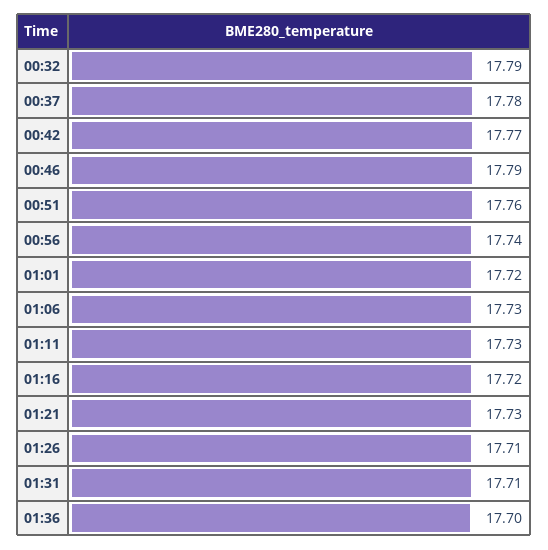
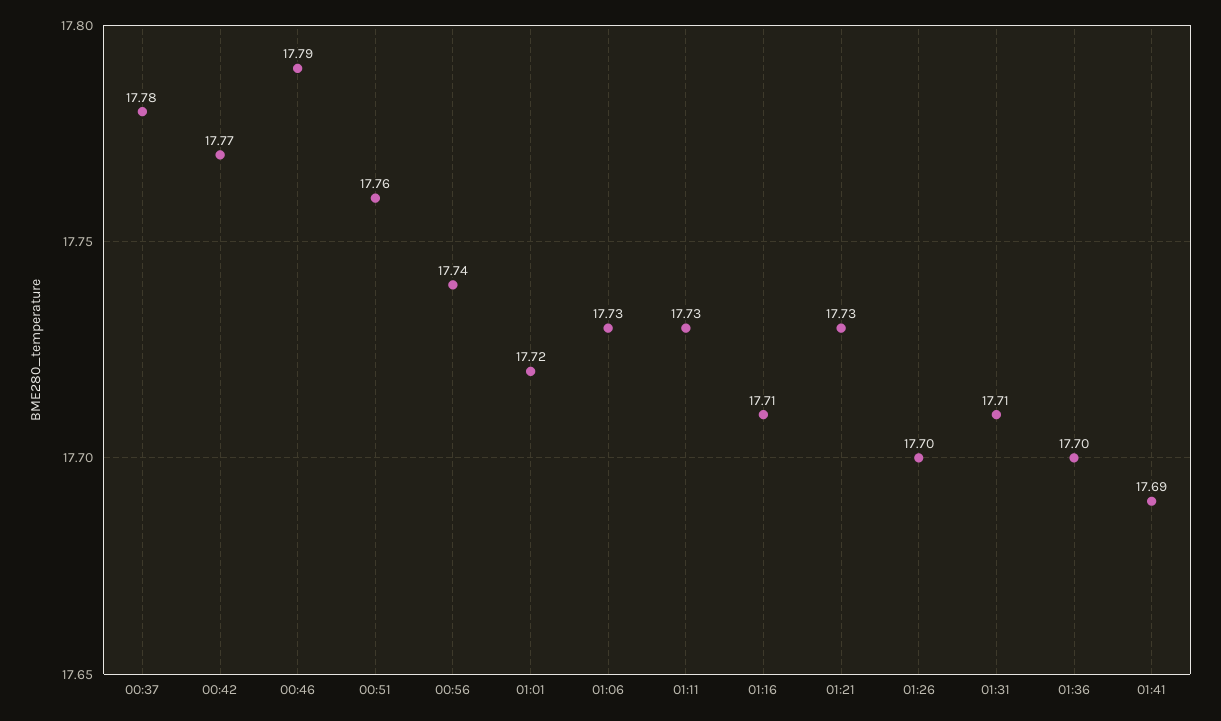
00:32: 17.79 -> none
01:16: 17.72 -> 17.71
01:26: 17.71 -> 17.7
01:41: none -> 17.69

